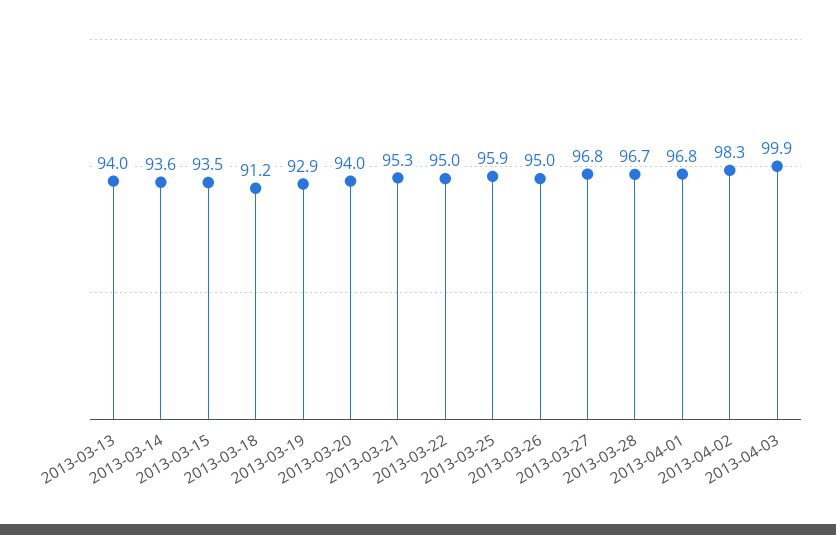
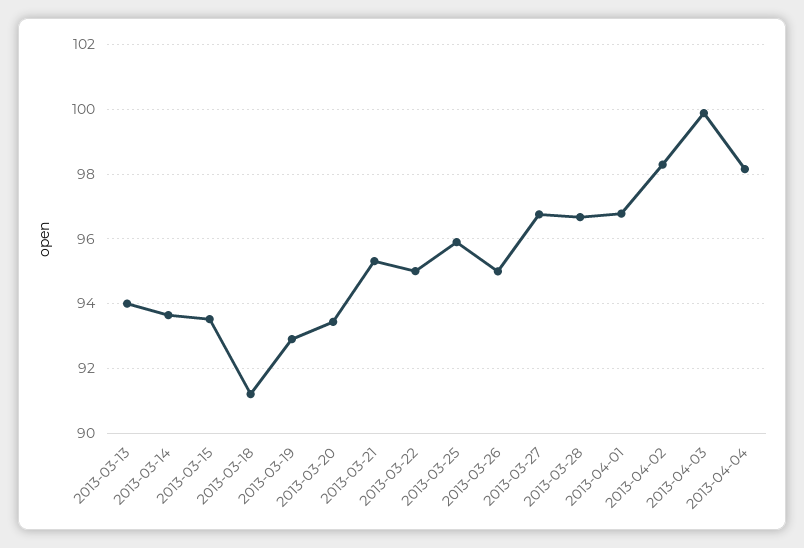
2013-03-20: 94 -> 93.4
2013-04-04: none -> 98.2

